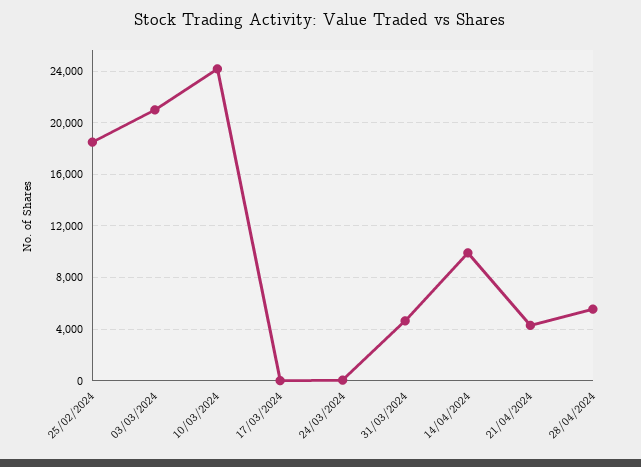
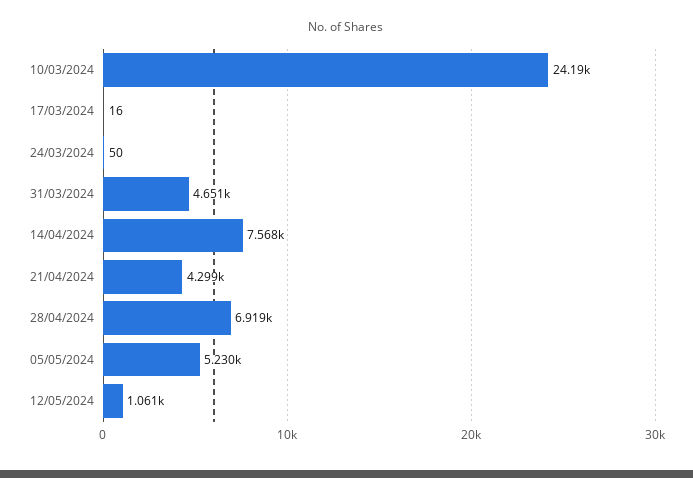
25/02/2024: 18500 -> none
03/03/2024: 21000 -> none
14/04/2024: 10000 -> 7568
28/04/2024: 5500 -> 6919
05/05/2024: none -> 5230
12/05/2024: none -> 1061

